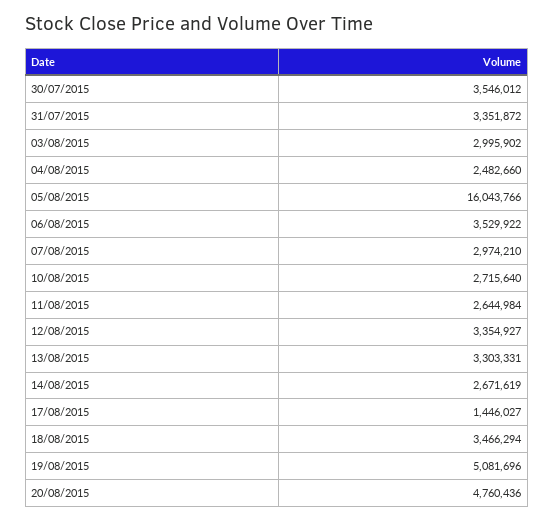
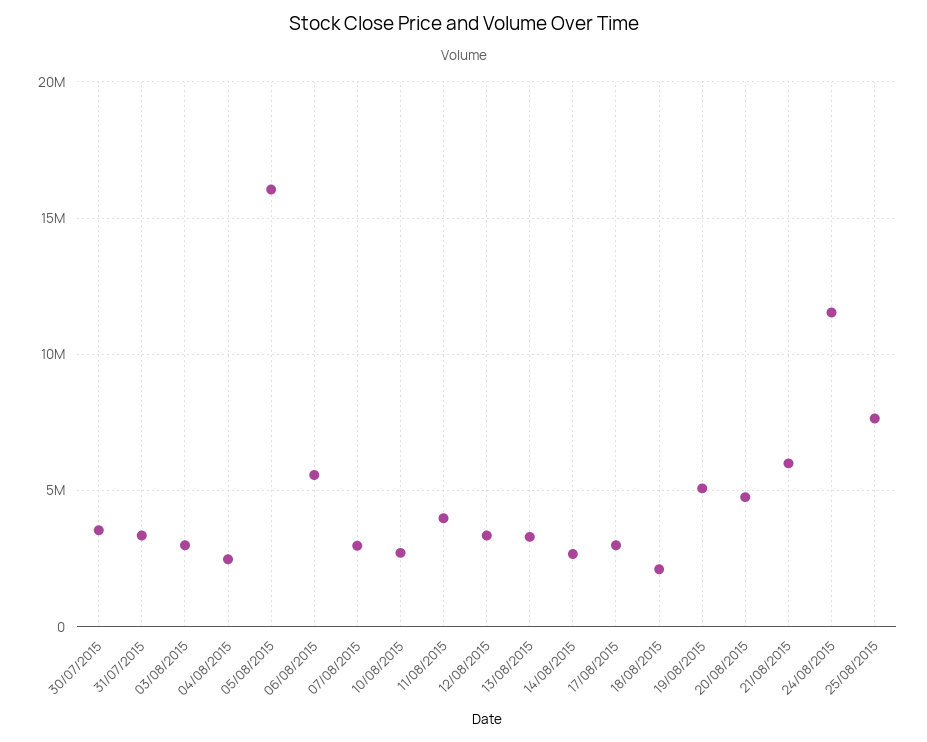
06/08/2015: 3529922 -> 5500000
11/08/2015: 2644984 -> 4000000
17/08/2015: 1446027 -> 3000000
18/08/2015: 3466294 -> 2000000
21/08/2015: none -> 6000000
24/08/2015: none -> 11500000
25/08/2015: none -> 7500000

